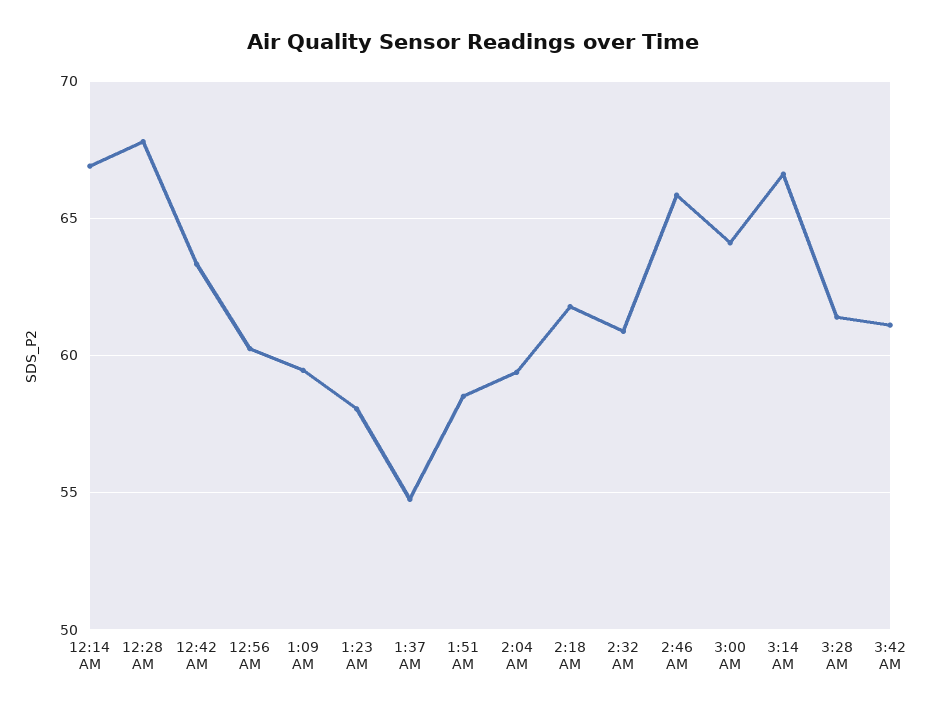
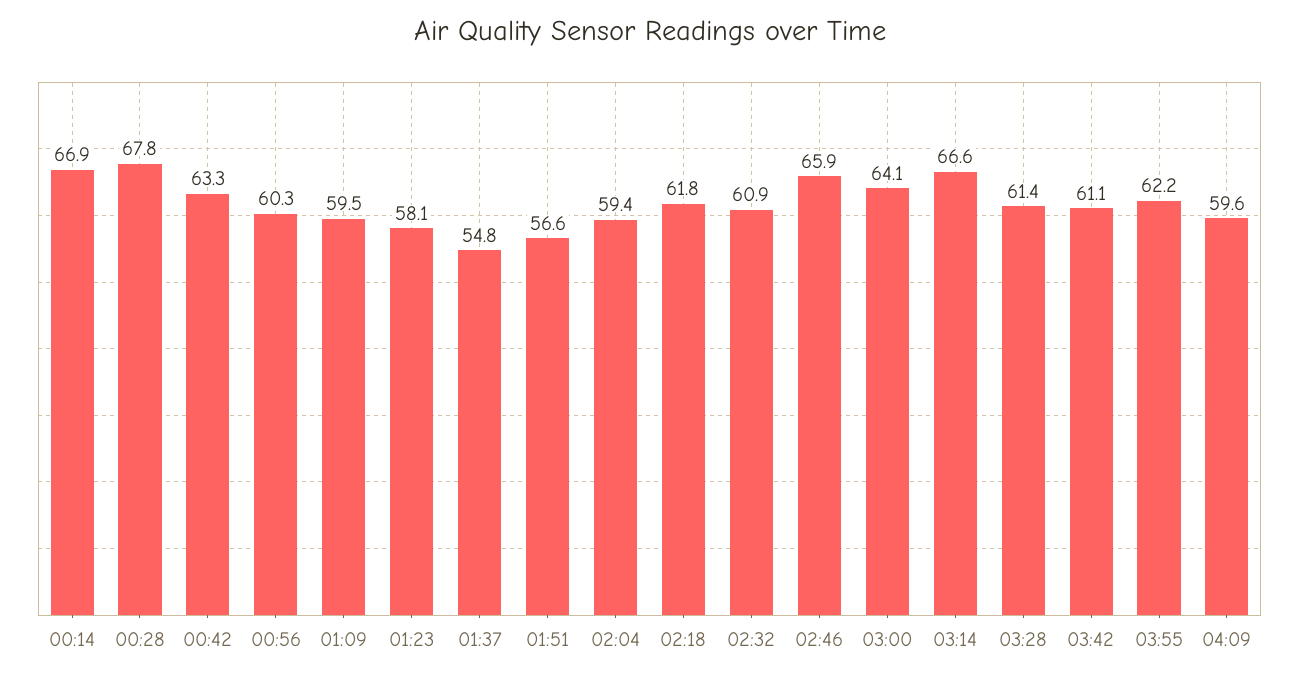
1:51 AM: 58.5 -> 56.6
03:55: none -> 62.2
04:09: none -> 59.6

